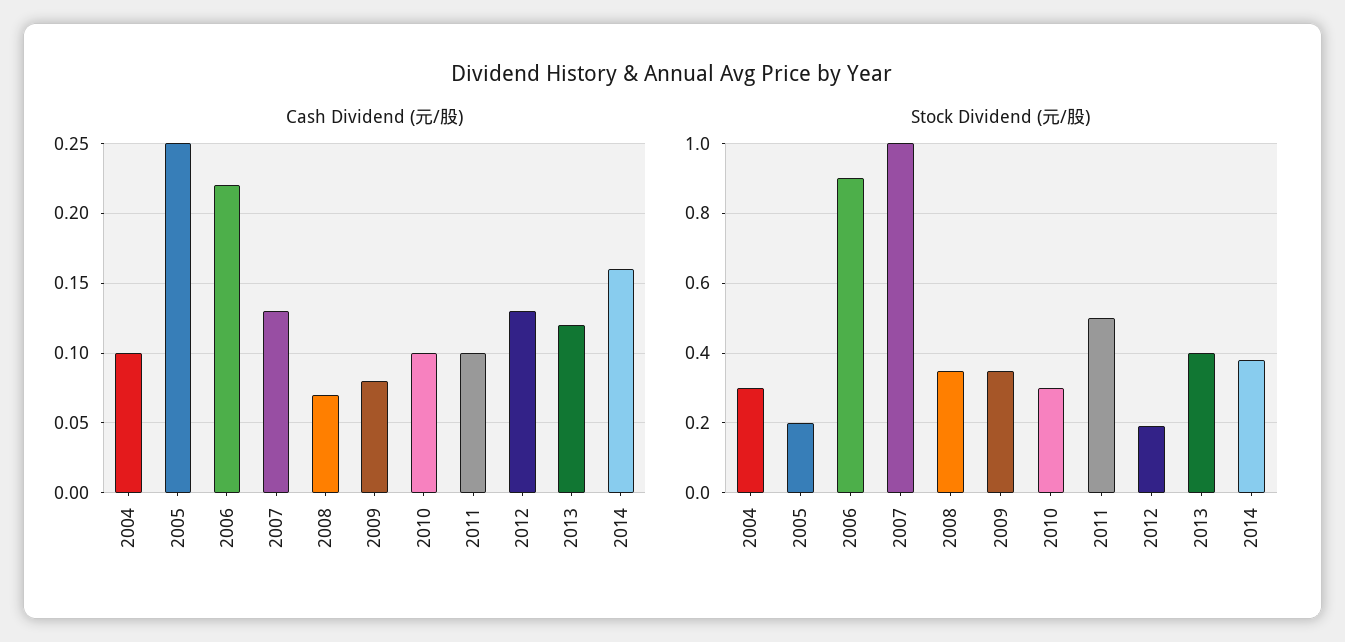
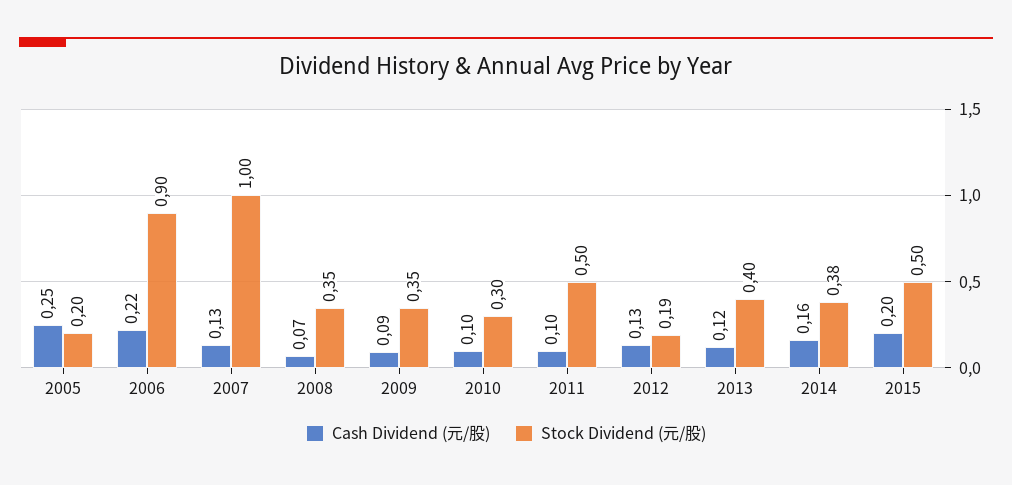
Cash Dividend (元/股), 2004: 0.1 -> none
Cash Dividend (元/股), 2009: 0.08 -> 0.09
Stock Dividend (元/股), 2004: 0.3 -> none
Cash Dividend (元/股), 2015: none -> 0.2
Stock Dividend (元/股), 2015: none -> 0.5

